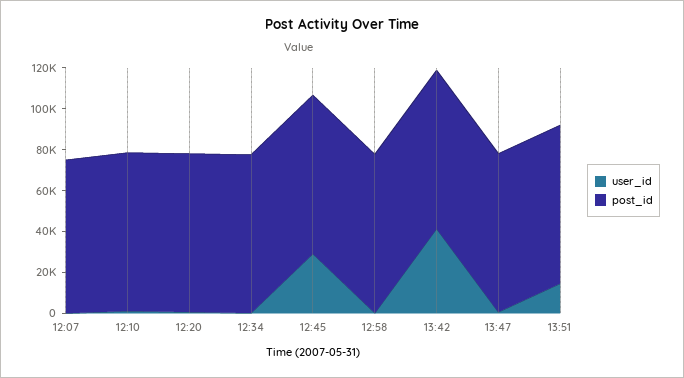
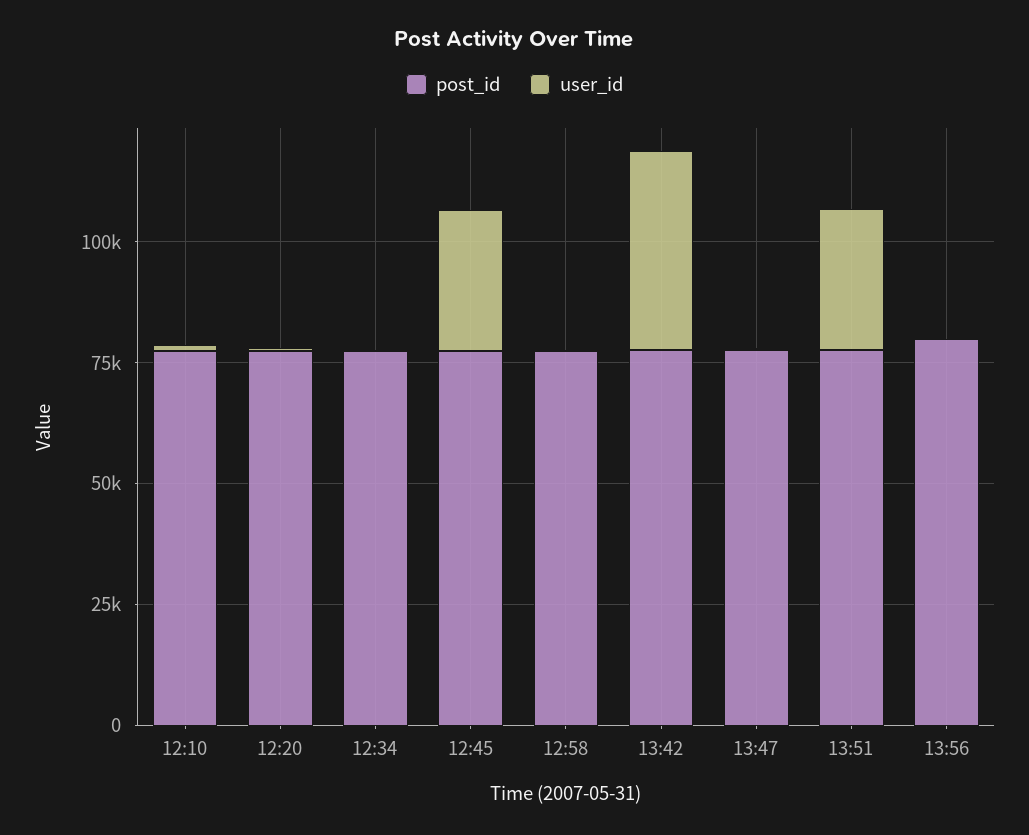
user_id, 12:07: 0 -> none
post_id, 12:07: 75000 -> none
user_id, 13:51: 15000 -> 30000
post_id, 13:56: none -> 80000
user_id, 13:56: none -> 0

